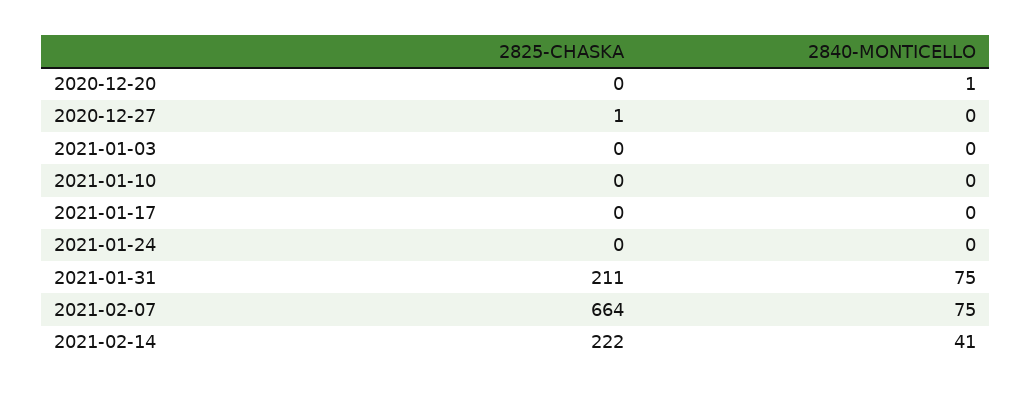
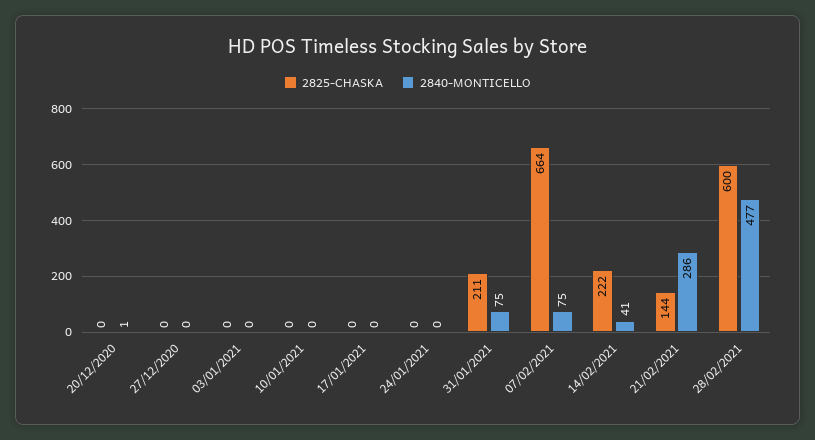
2825-CHASKA, 2020-12-27: 1 -> 0
2825-CHASKA, 21/02/2021: none -> 144
2840-MONTICELLO, 21/02/2021: none -> 286
2825-CHASKA, 28/02/2021: none -> 600
2840-MONTICELLO, 28/02/2021: none -> 477

